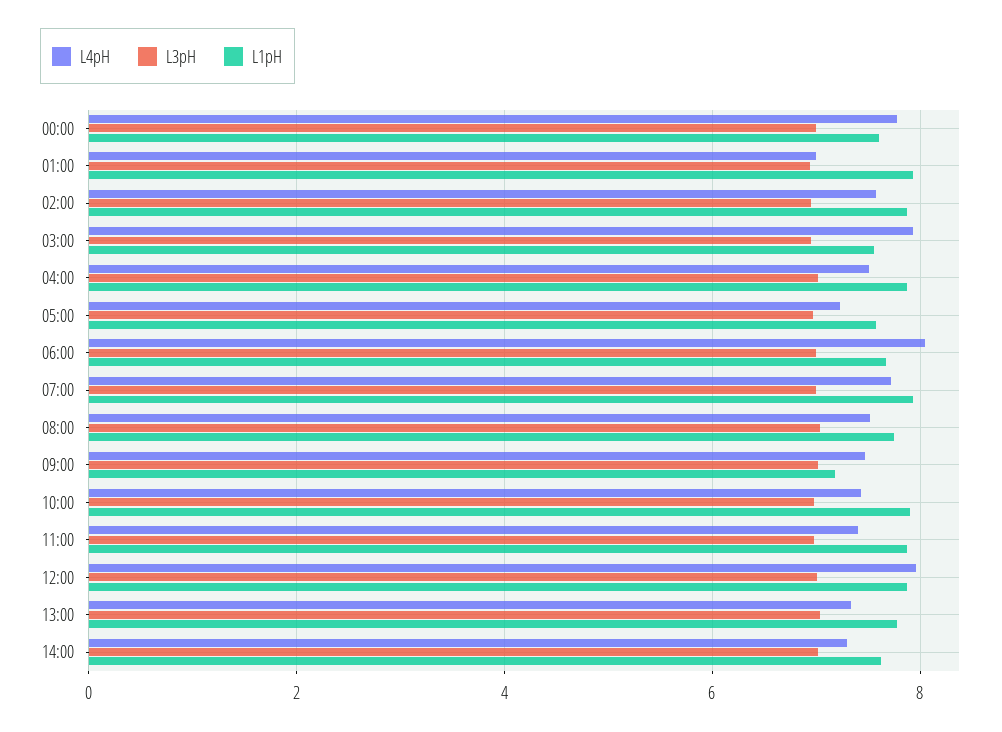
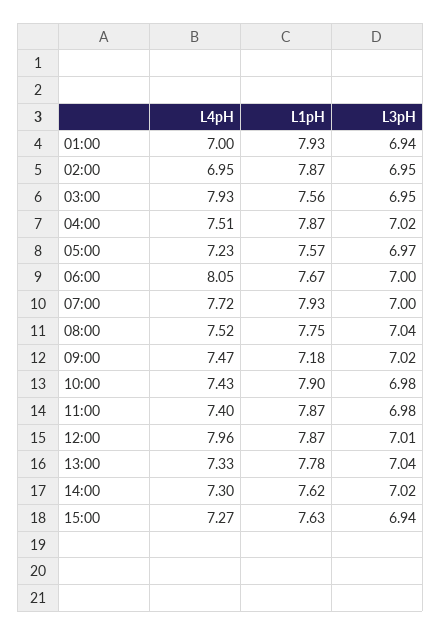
L4pH, 00:00: 7.8 -> none
L3pH, 00:00: 7 -> none
L1pH, 00:00: 7.6 -> none
L4pH, 02:00: 7.6 -> 6.95
L4pH, 15:00: none -> 7.27
L1pH, 15:00: none -> 7.63
L3pH, 15:00: none -> 6.94

